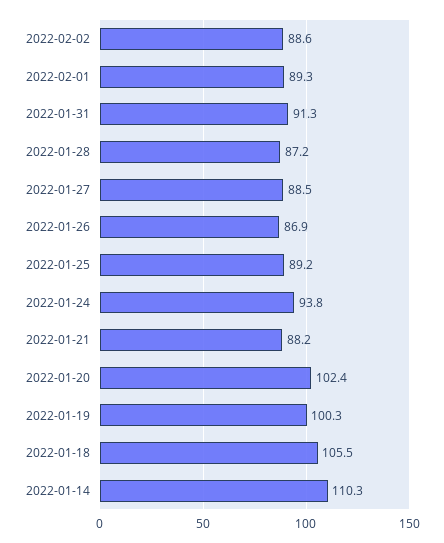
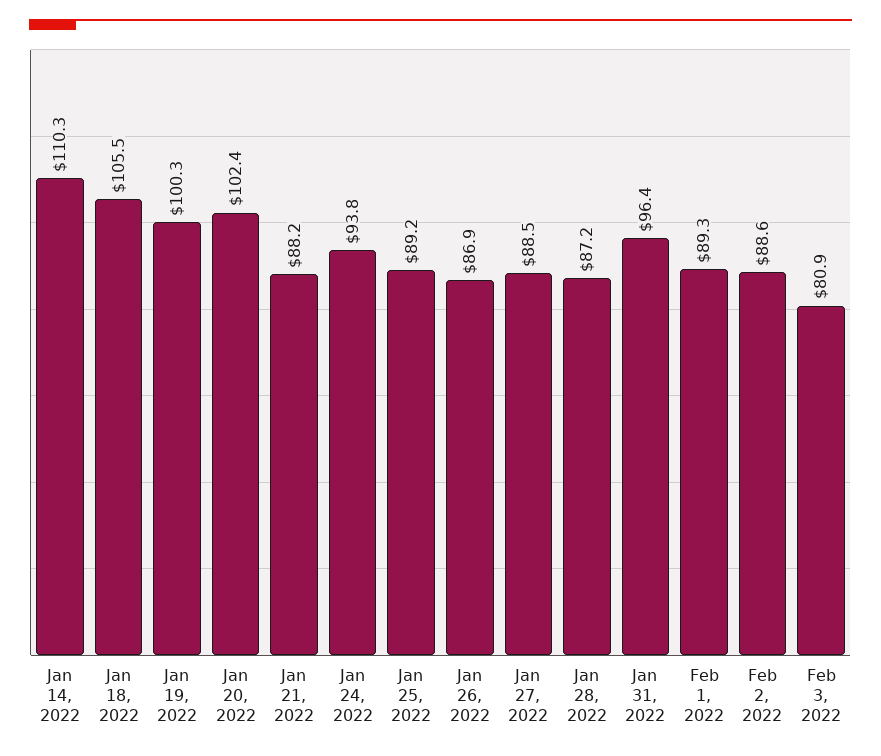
2022-01-31: 91.3 -> 96.4
Feb 3, 2022: none -> 80.9

